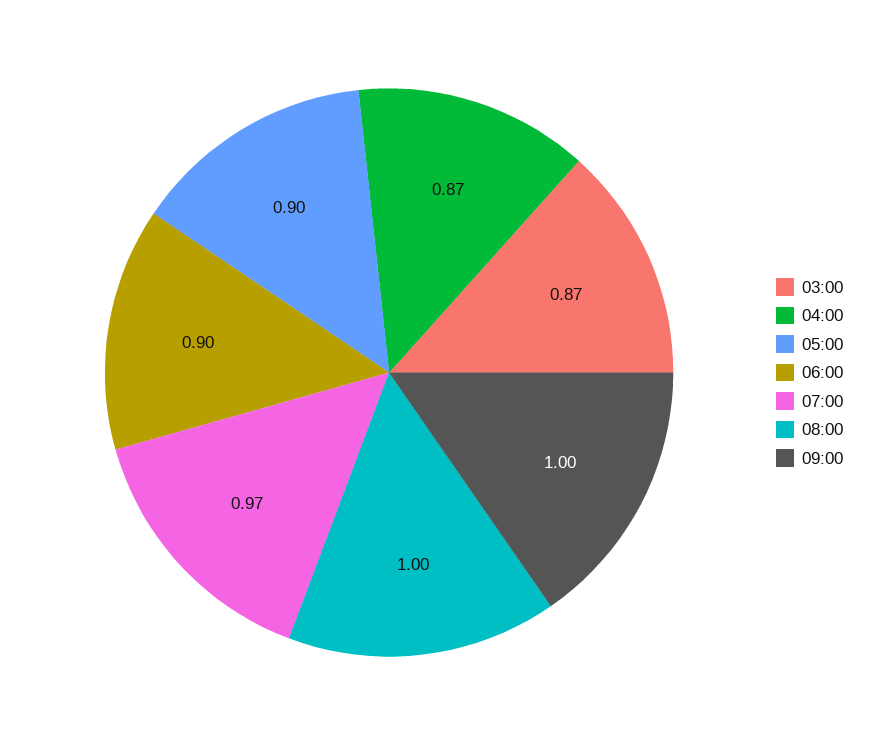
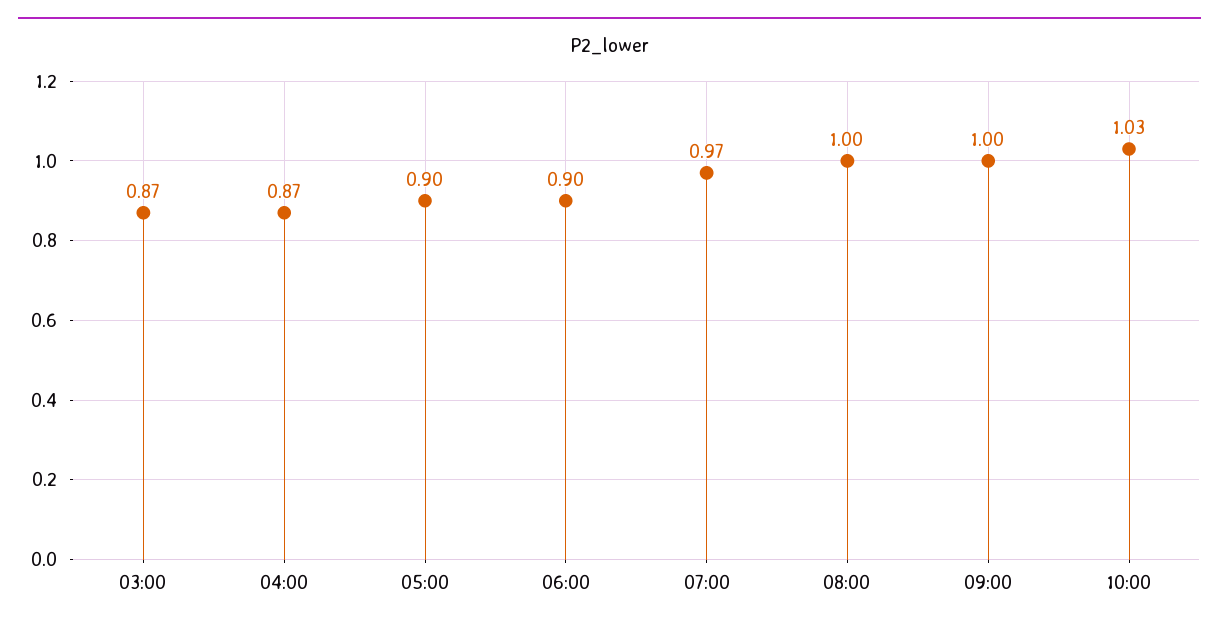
10:00: none -> 1.03

